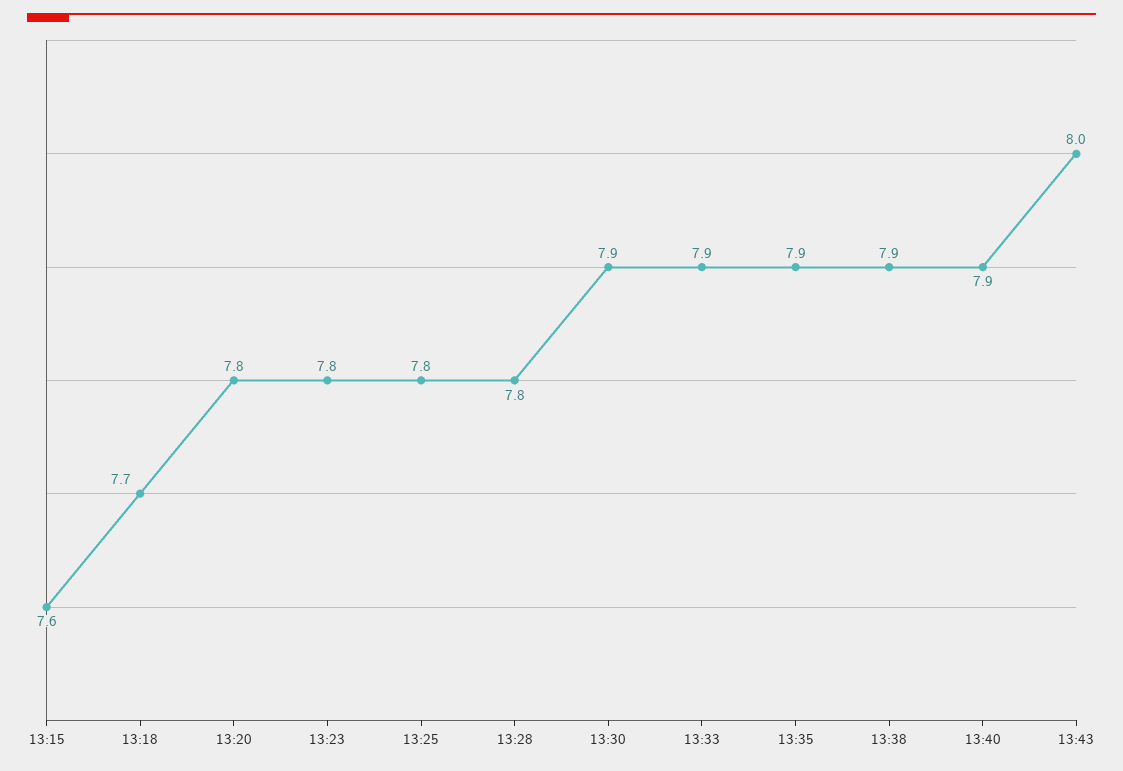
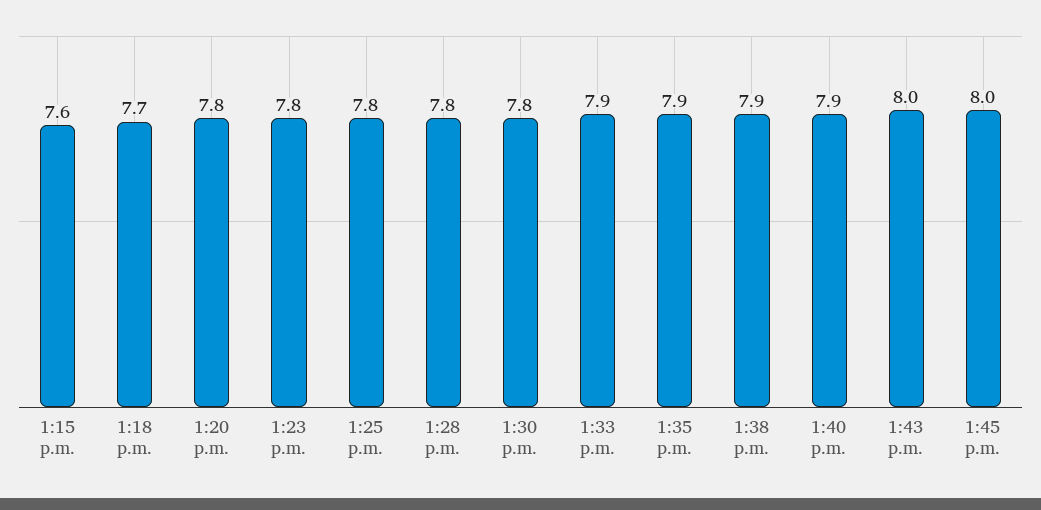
13:30: 7.9 -> 7.8
1:45 p.m.: none -> 8

